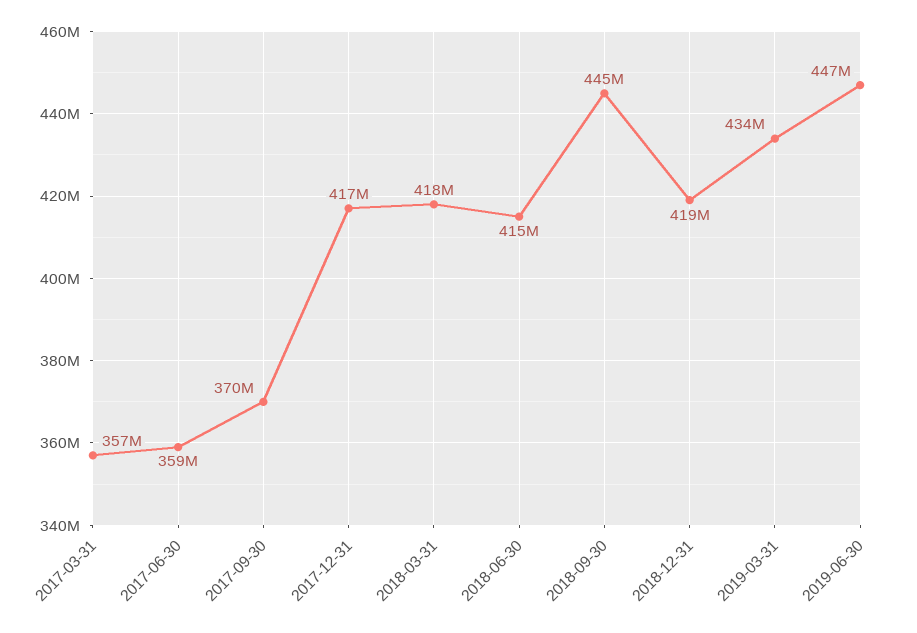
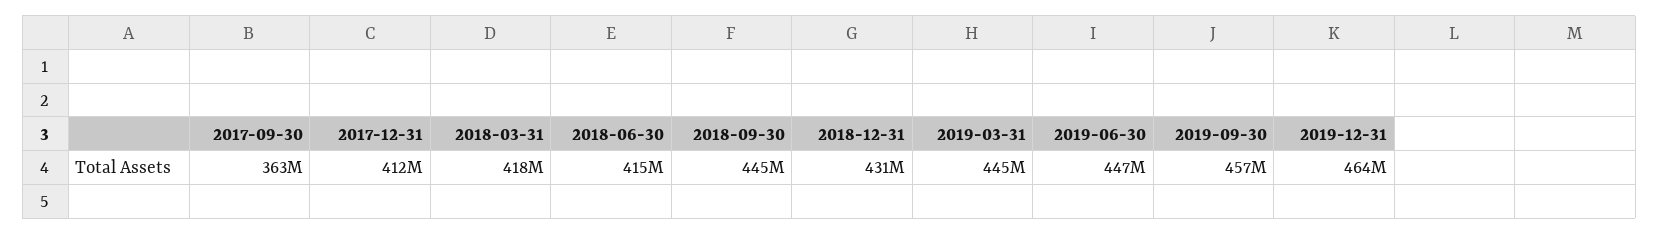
2017-03-31: 357000000 -> none
2017-06-30: 359000000 -> none
2017-09-30: 370000000 -> 363000000
2017-12-31: 417000000 -> 412000000
2018-12-31: 419000000 -> 431000000
2019-03-31: 434000000 -> 445000000
2019-09-30: none -> 457000000
2019-12-31: none -> 464000000

